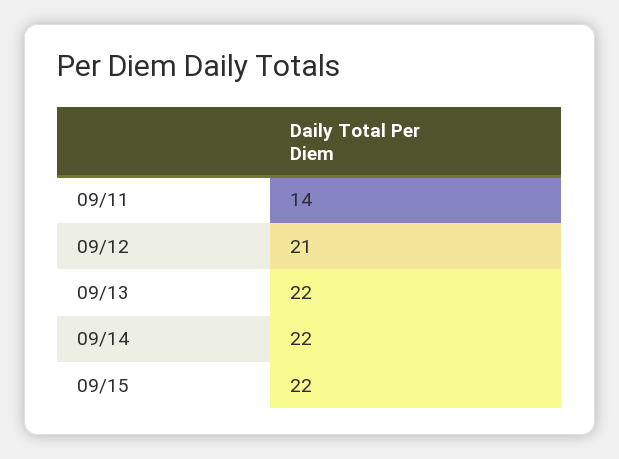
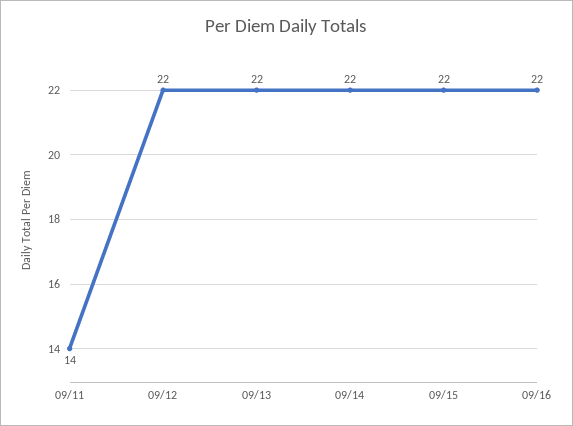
09/12: 21 -> 22
09/16: none -> 22

